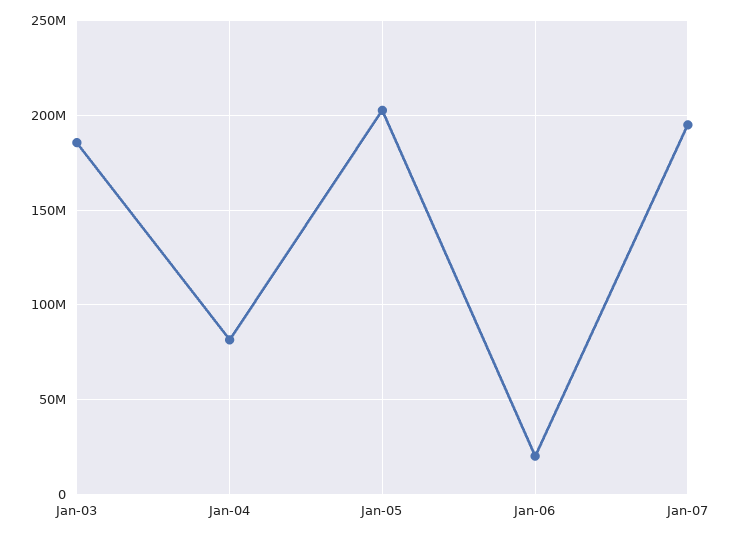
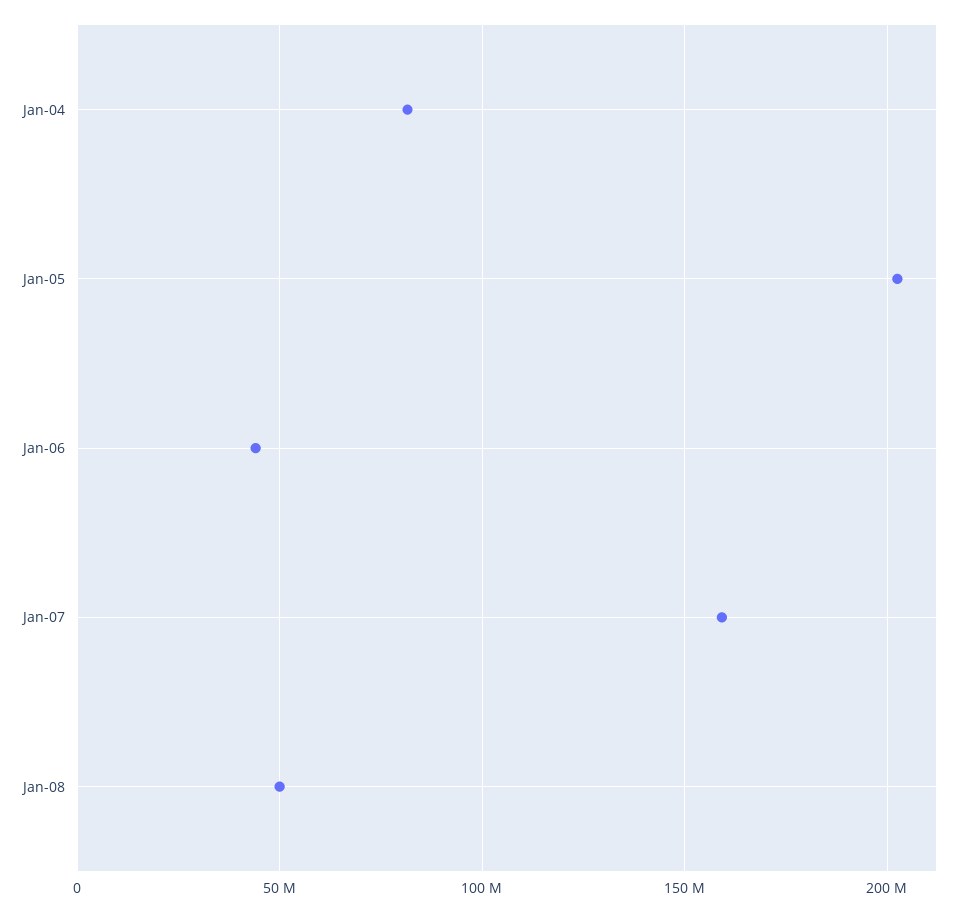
Jan-03: 185000000 -> none
Jan-06: 20000000 -> 45000000
Jan-07: 195000000 -> 160000000
Jan-08: none -> 50000000

